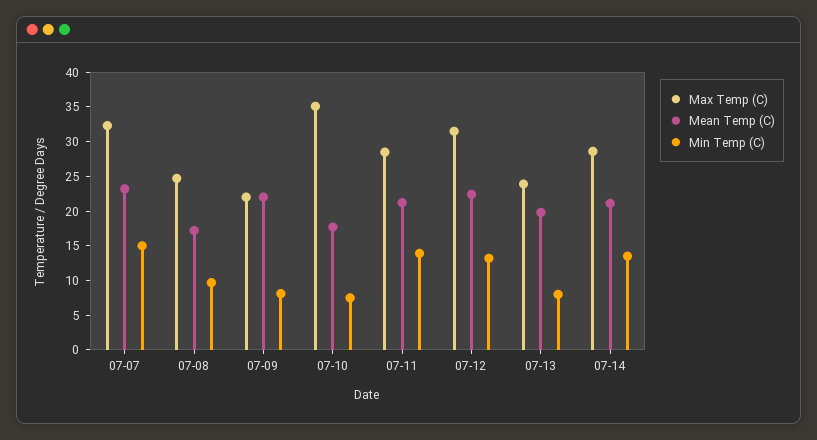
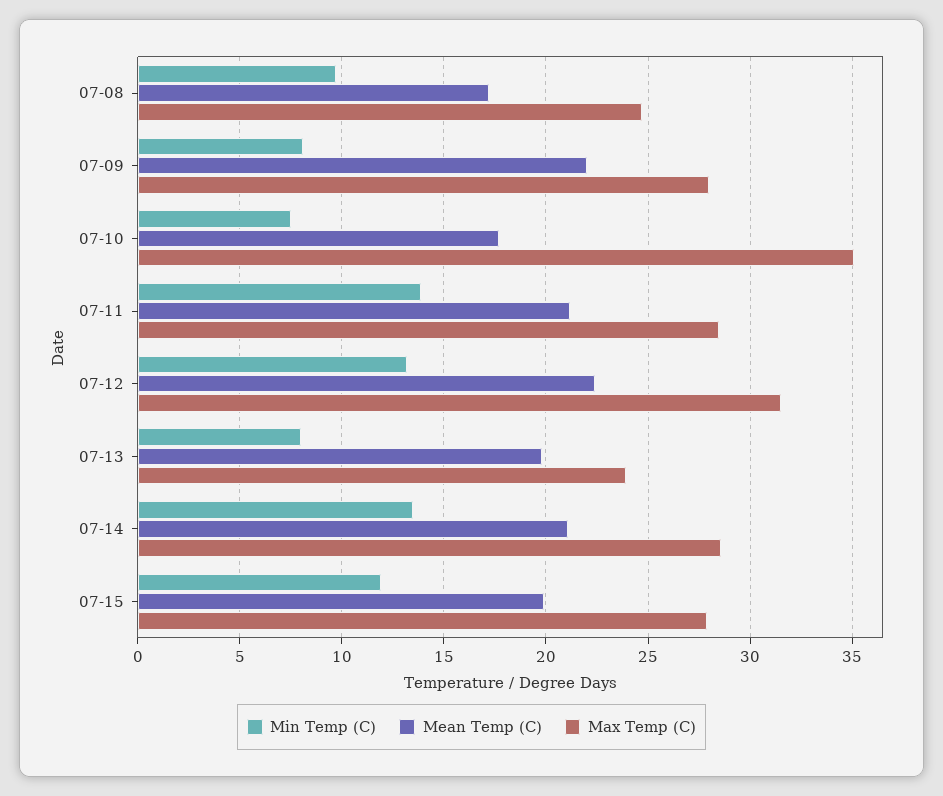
Max Temp (C), 07-07: 32.5 -> none
Mean Temp (C), 07-07: 22.5 -> none
Min Temp (C), 07-07: 15 -> none
Max Temp (C), 07-09: 22.5 -> 28
Min Temp (C), 07-15: none -> 12
Mean Temp (C), 07-15: none -> 20
Max Temp (C), 07-15: none -> 28

